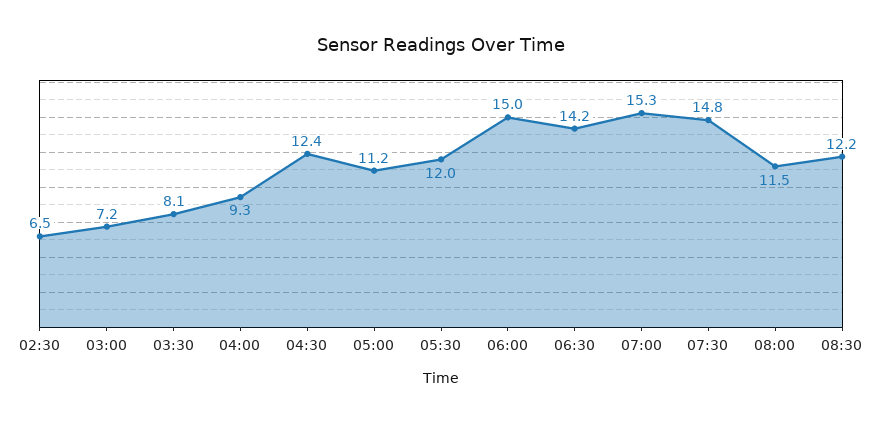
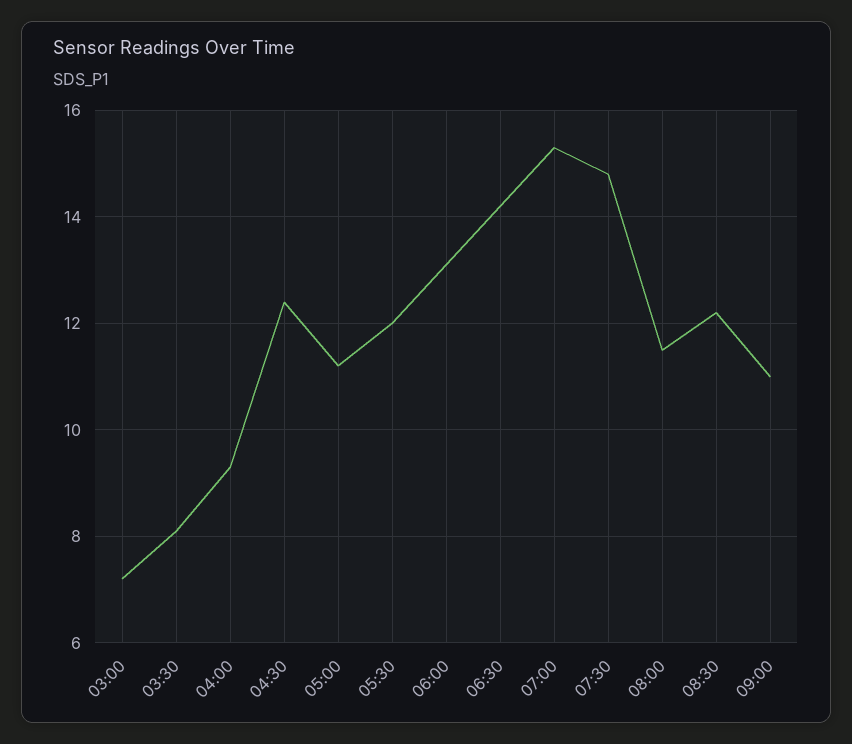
02:30: 6.5 -> none
06:00: 15 -> 13
09:00: none -> 11

